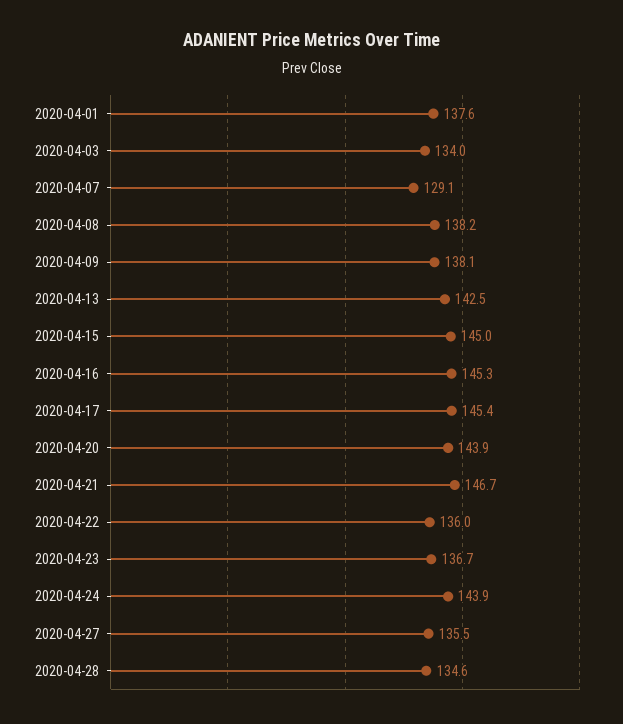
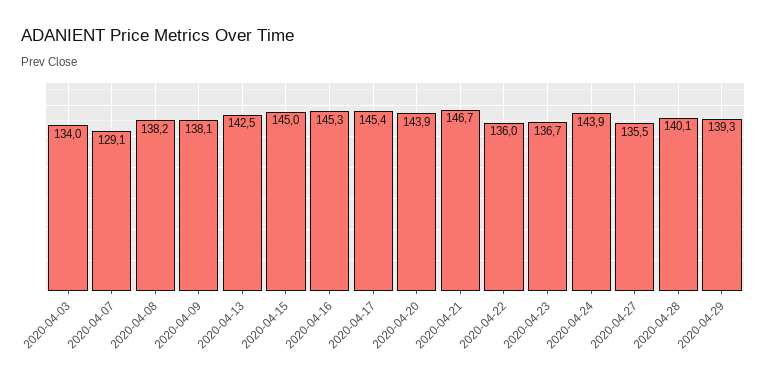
2020-04-01: 137.6 -> none
2020-04-28: 134.6 -> 140.1
2020-04-29: none -> 139.3

